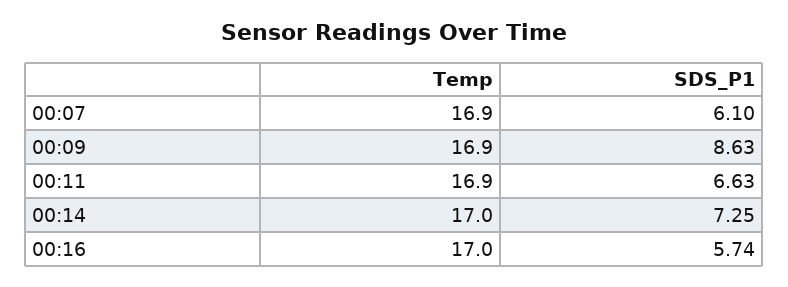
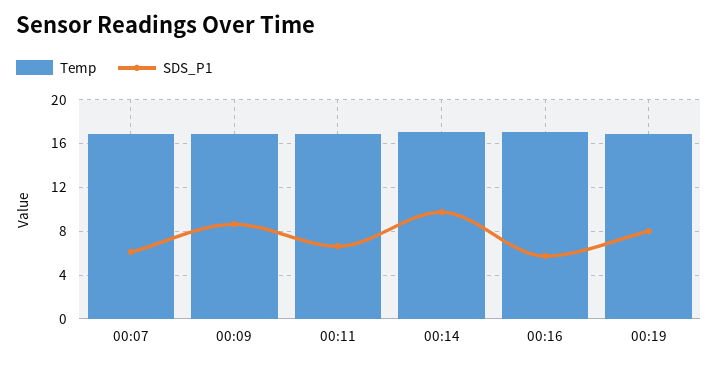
SDS_P1, 00:14: 7.25 -> 10
Temp, 00:19: none -> 17
SDS_P1, 00:19: none -> 8

